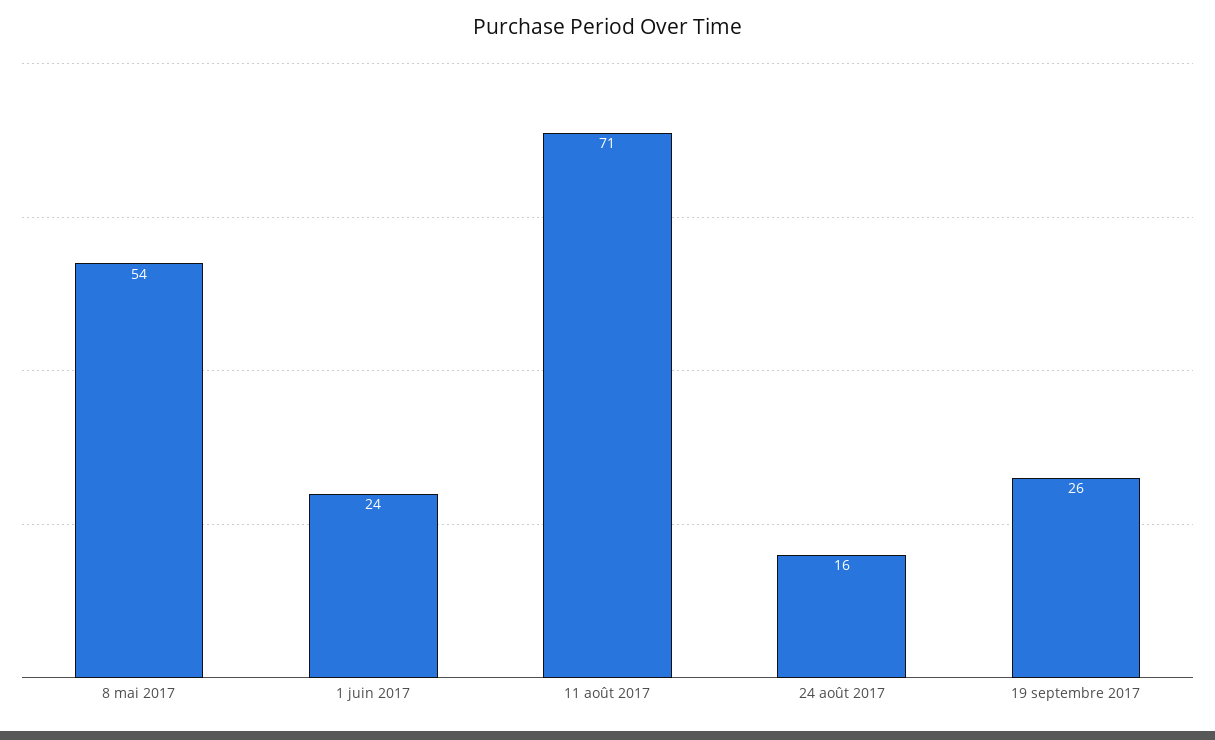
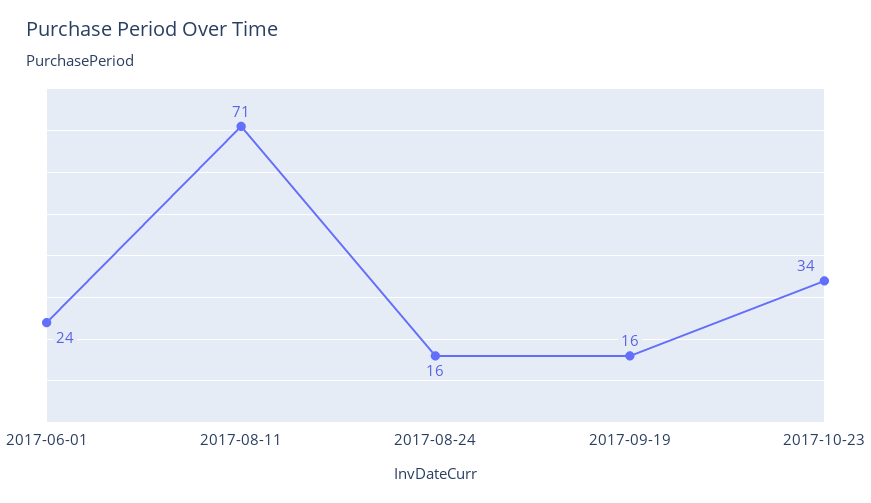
8 mai 2017: 54 -> none
19 septembre 2017: 26 -> 16
2017-10-23: none -> 34

